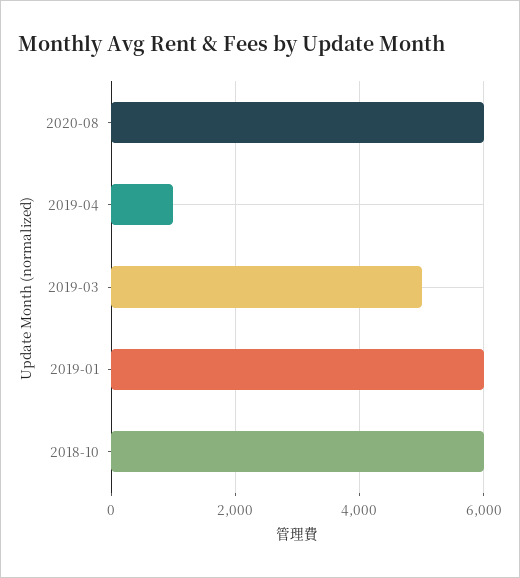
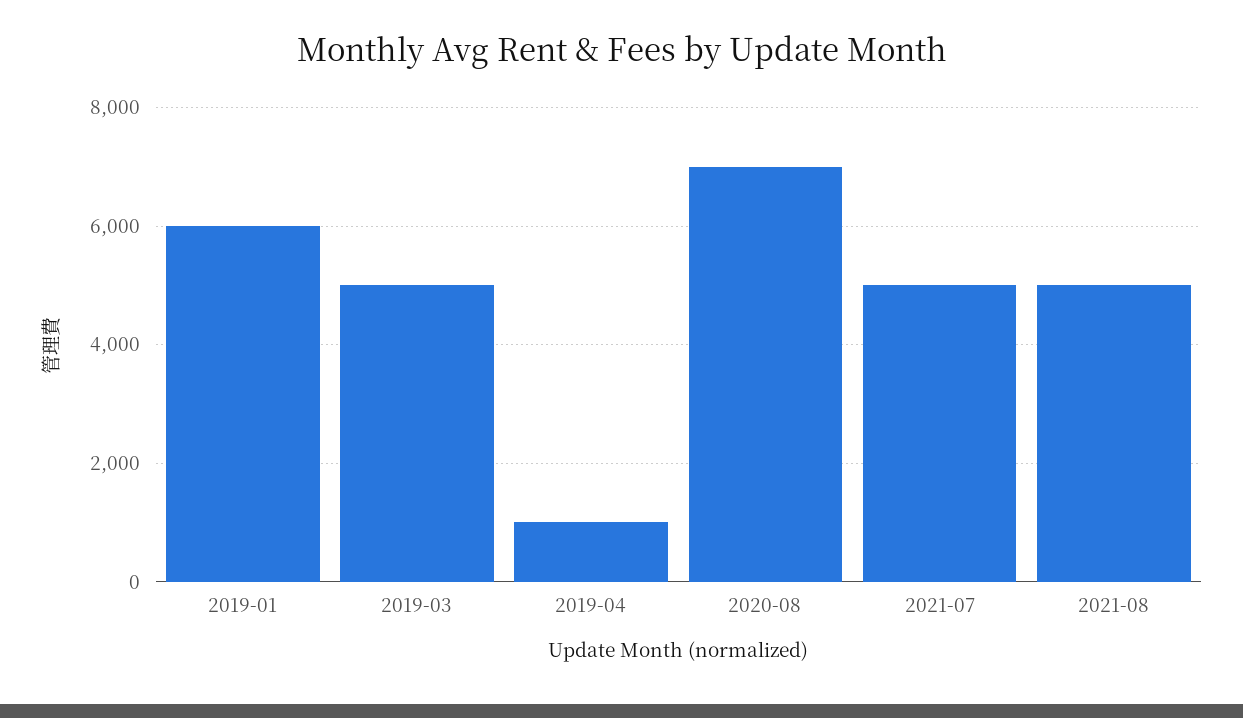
2020-08: 6000 -> 7000
2018-10: 6000 -> none
2021-07: none -> 5000
2021-08: none -> 5000

